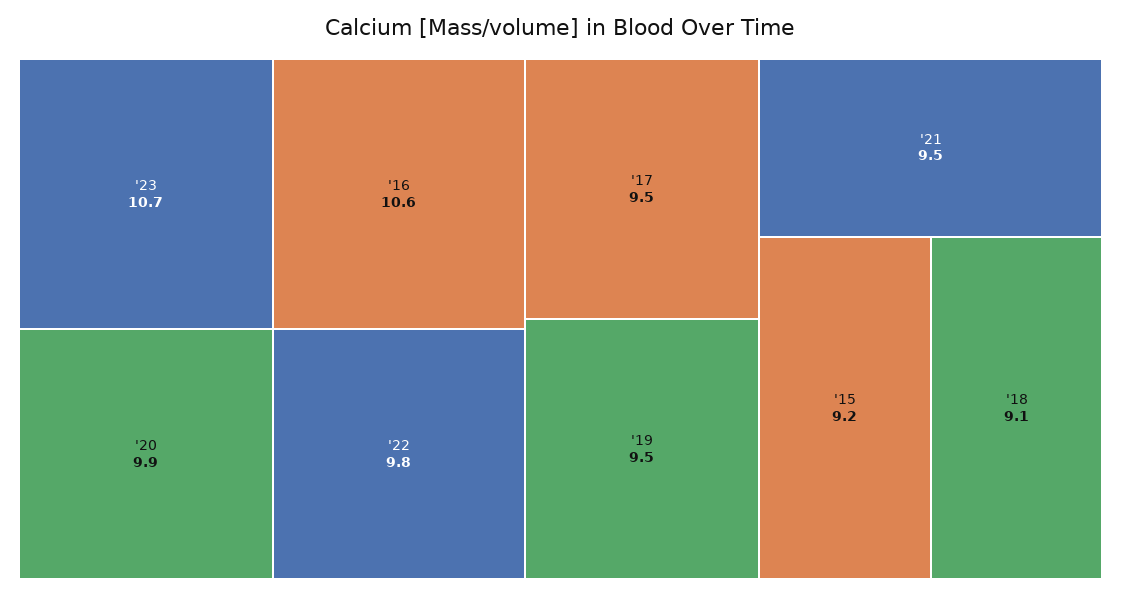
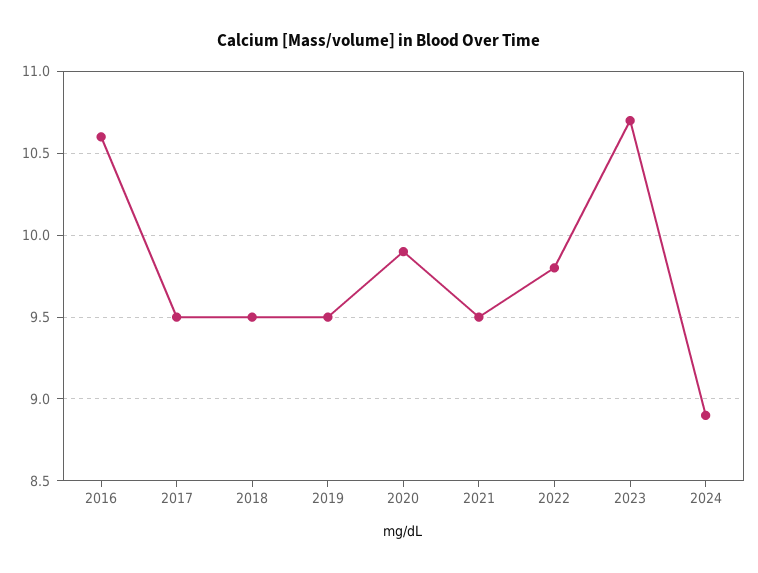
'15: 9.2 -> none
'18: 9.1 -> 9.5
2024: none -> 8.9

